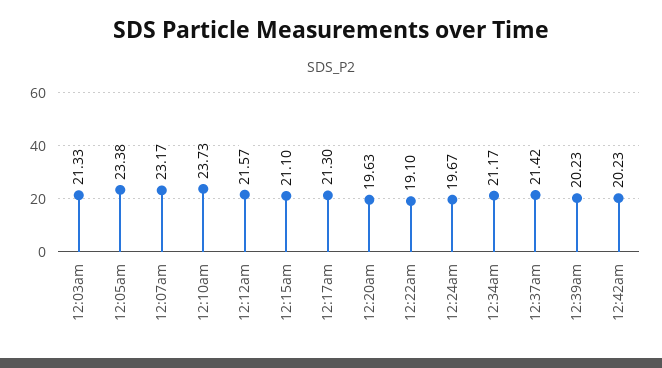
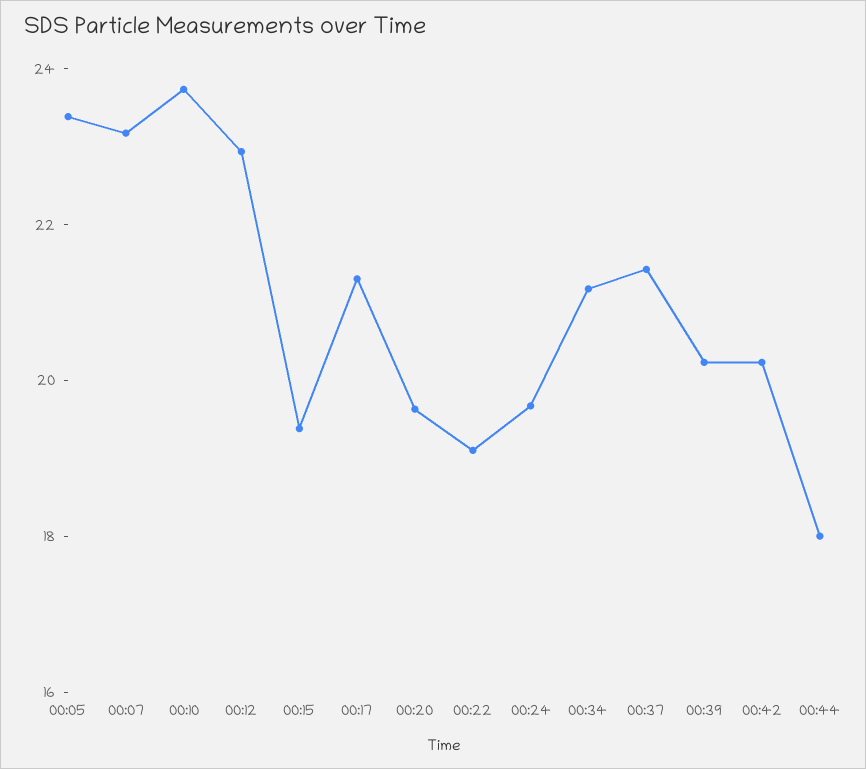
12:03am: 21.33 -> none
12:12am: 21.57 -> 23
12:15am: 21.1 -> 19.5
00:44: none -> 18

